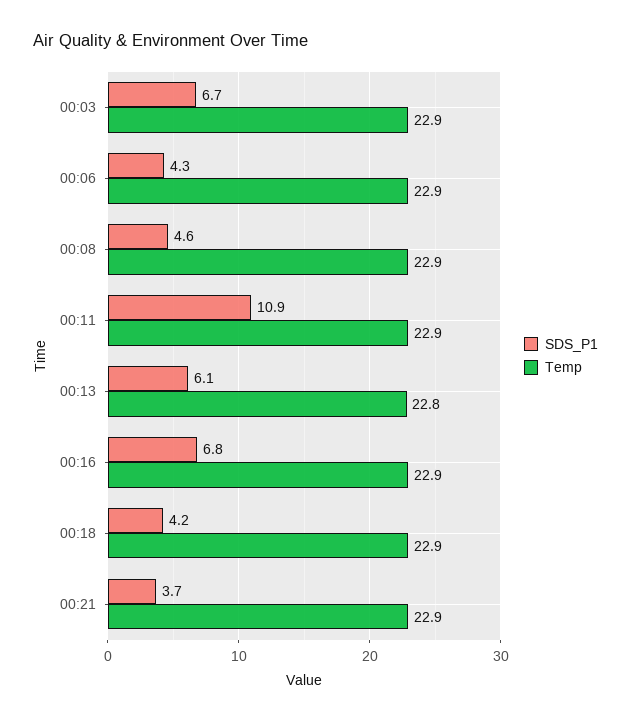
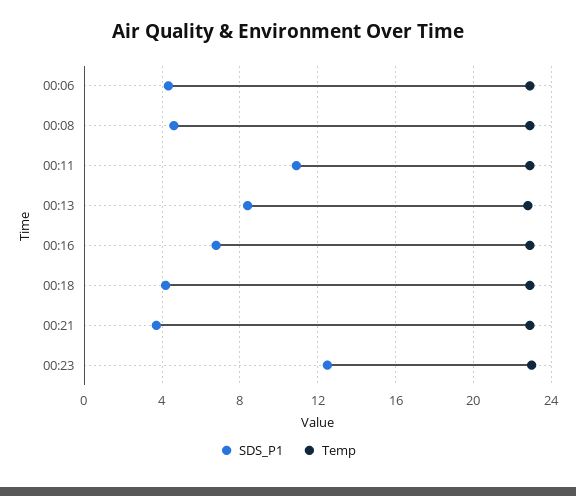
SDS_P1, 00:03: 6.7 -> none
Temp, 00:03: 22.9 -> none
SDS_P1, 00:13: 6.1 -> 8.5
SDS_P1, 00:23: none -> 12.5
Temp, 00:23: none -> 23

